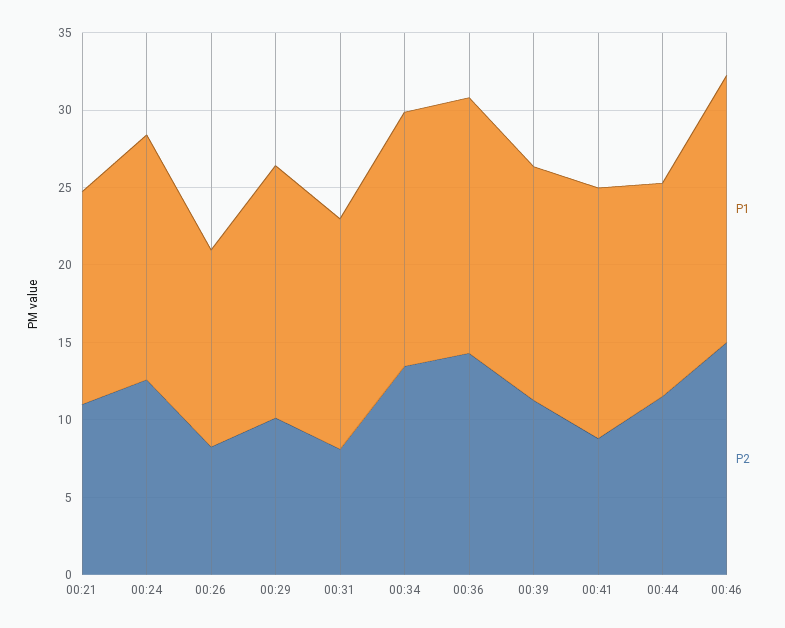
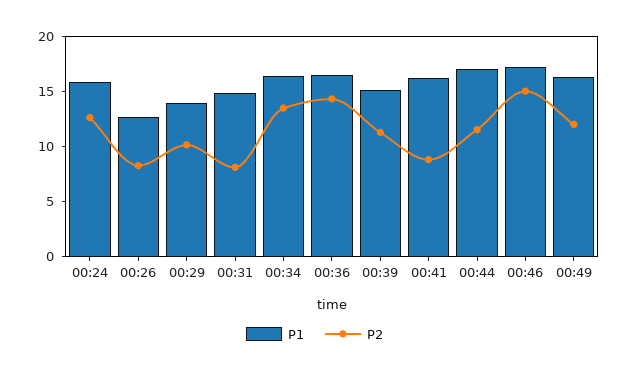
P1, 00:21: 14 -> none
P2, 00:21: 11 -> none
P1, 00:29: 16 -> 14
P1, 00:44: 14 -> 17
P1, 00:49: none -> 16
P2, 00:49: none -> 12

